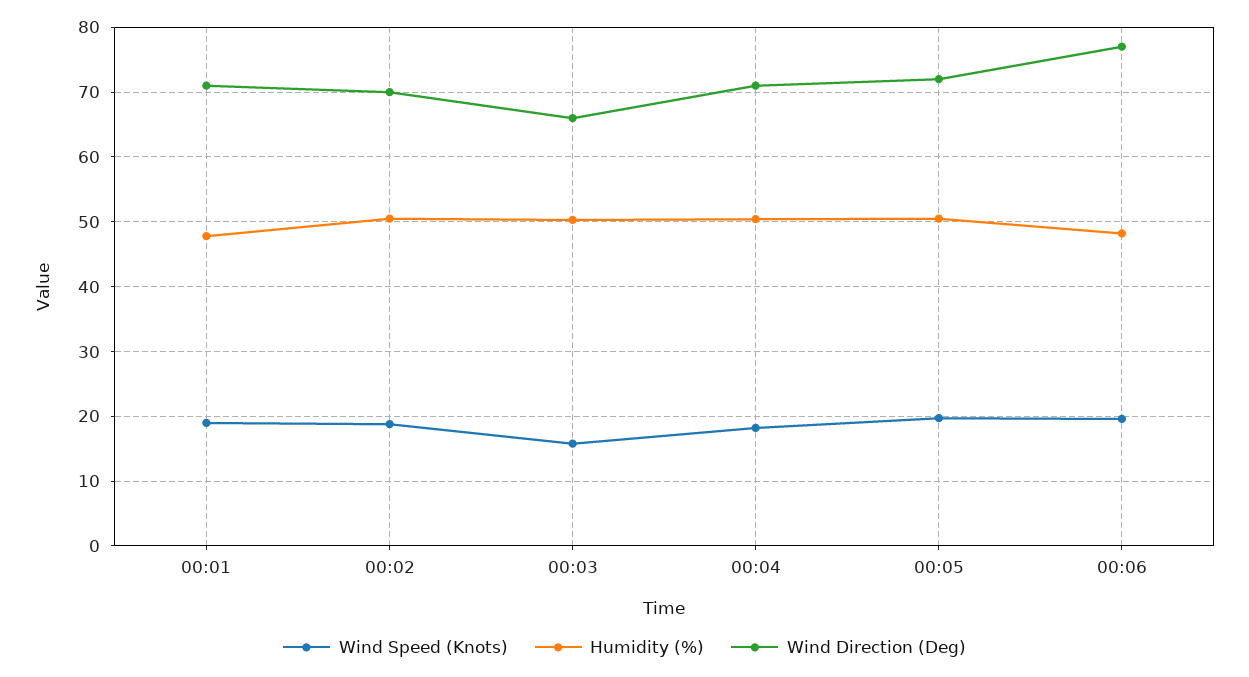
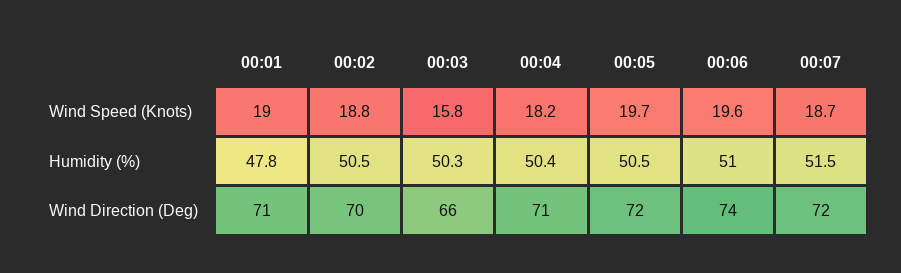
Humidity (%), 00:06: 48 -> 51
Wind Direction (Deg), 00:06: 77 -> 74
Wind Speed (Knots), 00:07: none -> 18.7
Humidity (%), 00:07: none -> 51.5
Wind Direction (Deg), 00:07: none -> 72

